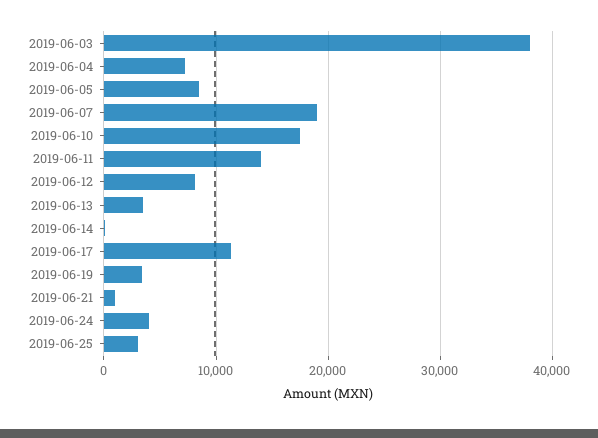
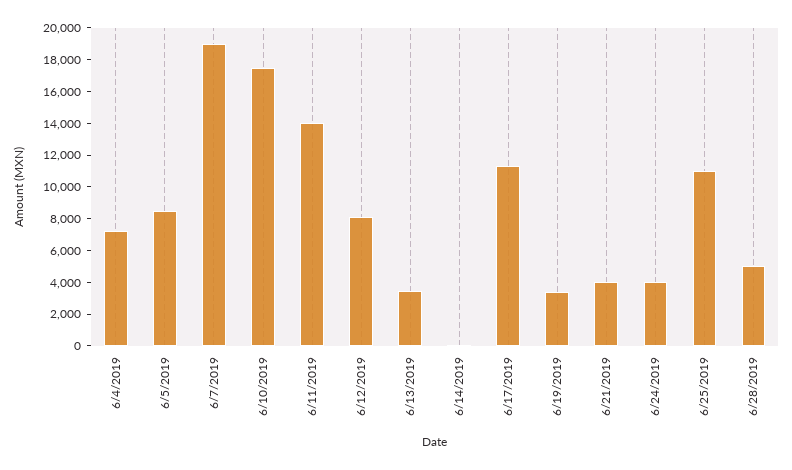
2019-06-03: 38000 -> none
2019-06-21: 1000 -> 4000
2019-06-25: 3000 -> 11000
6/28/2019: none -> 5000

